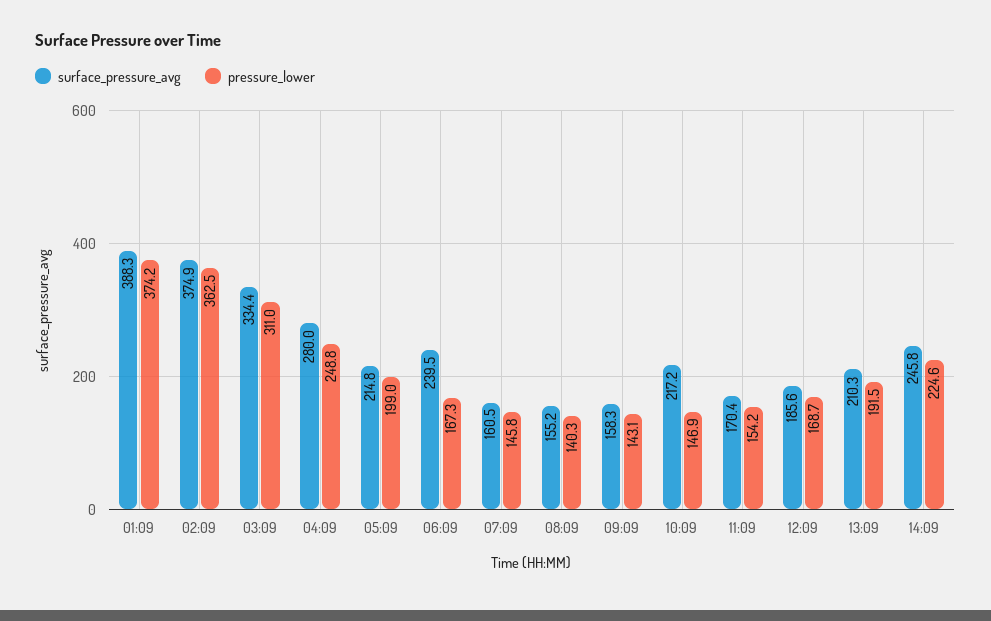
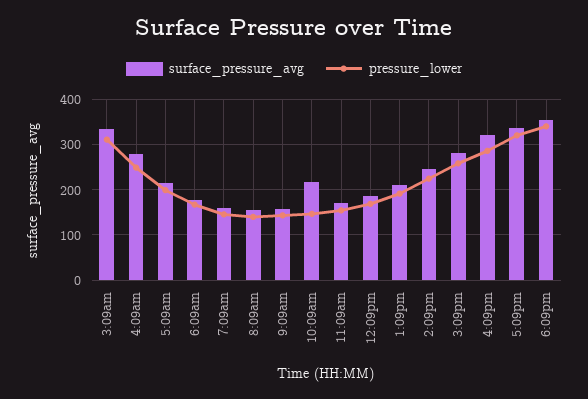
surface_pressure_avg, 01:09: 388.3 -> none
pressure_lower, 01:09: 374.2 -> none
surface_pressure_avg, 02:09: 374.9 -> none
pressure_lower, 02:09: 362.5 -> none
surface_pressure_avg, 06:09: 239.5 -> 180
surface_pressure_avg, 3:09pm: none -> 280
pressure_lower, 3:09pm: none -> 260
surface_pressure_avg, 4:09pm: none -> 320
pressure_lower, 4:09pm: none -> 280
surface_pressure_avg, 5:09pm: none -> 340
pressure_lower, 5:09pm: none -> 320
surface_pressure_avg, 6:09pm: none -> 360
pressure_lower, 6:09pm: none -> 340

